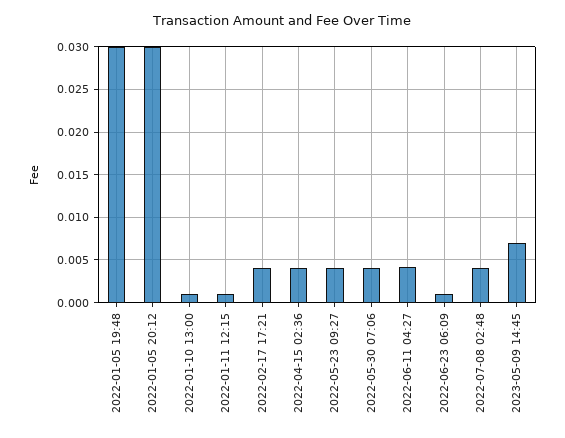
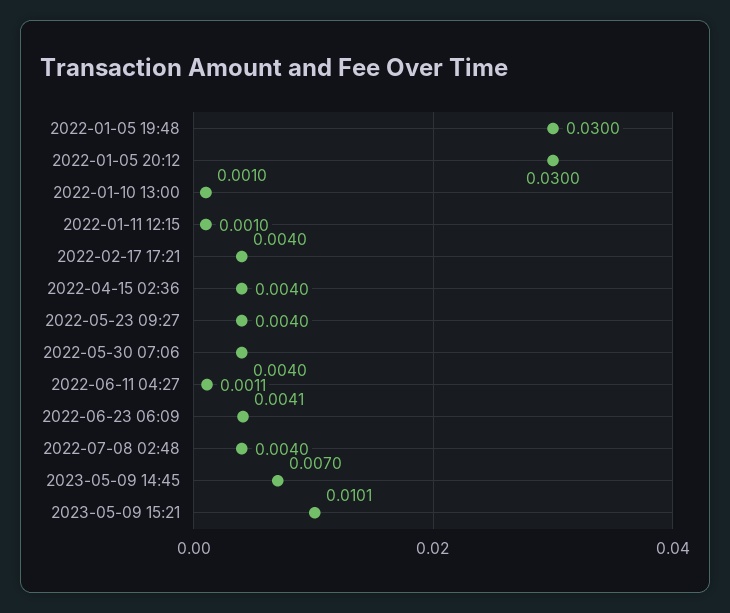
2022-06-11 04:27: 0.004 -> 0.0011
2022-06-23 06:09: 0.001 -> 0.0041
2023-05-09 15:21: none -> 0.0101

